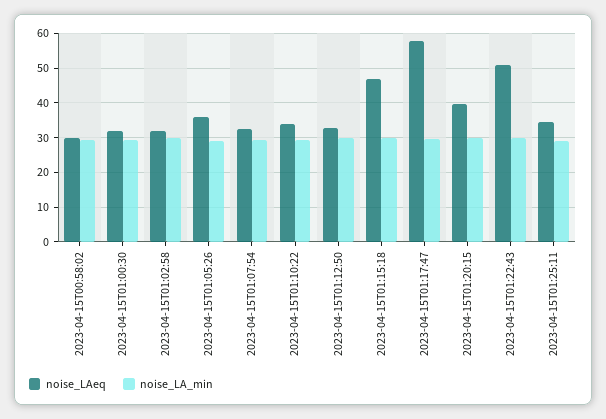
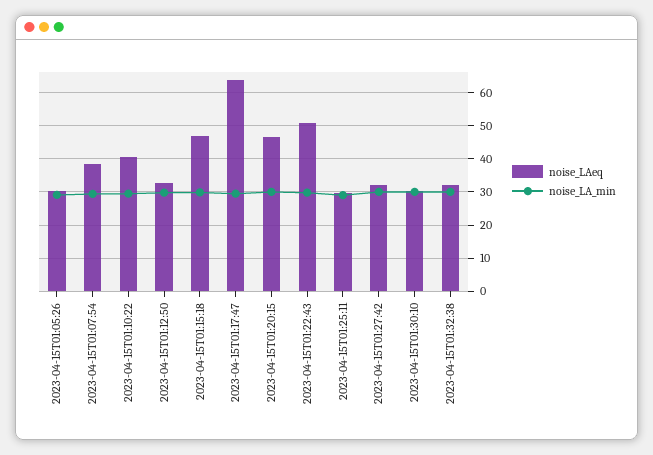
noise_LAeq, 2023-04-15T00:58:02: 30 -> none
noise_LA_min, 2023-04-15T00:58:02: 30 -> none
noise_LAeq, 2023-04-15T01:00:30: 32 -> none
noise_LA_min, 2023-04-15T01:00:30: 30 -> none
noise_LAeq, 2023-04-15T01:02:58: 32 -> none
noise_LA_min, 2023-04-15T01:02:58: 30 -> none
noise_LAeq, 2023-04-15T01:05:26: 36 -> 30
noise_LAeq, 2023-04-15T01:07:54: 32 -> 38
noise_LAeq, 2023-04-15T01:10:22: 34 -> 40
noise_LAeq, 2023-04-15T01:17:47: 58 -> 64
noise_LAeq, 2023-04-15T01:20:15: 40 -> 46
noise_LAeq, 2023-04-15T01:25:11: 34 -> 30
noise_LAeq, 2023-04-15T01:27:42: none -> 32
noise_LA_min, 2023-04-15T01:27:42: none -> 30
noise_LAeq, 2023-04-15T01:30:10: none -> 30
noise_LA_min, 2023-04-15T01:30:10: none -> 30
noise_LAeq, 2023-04-15T01:32:38: none -> 32
noise_LA_min, 2023-04-15T01:32:38: none -> 30

